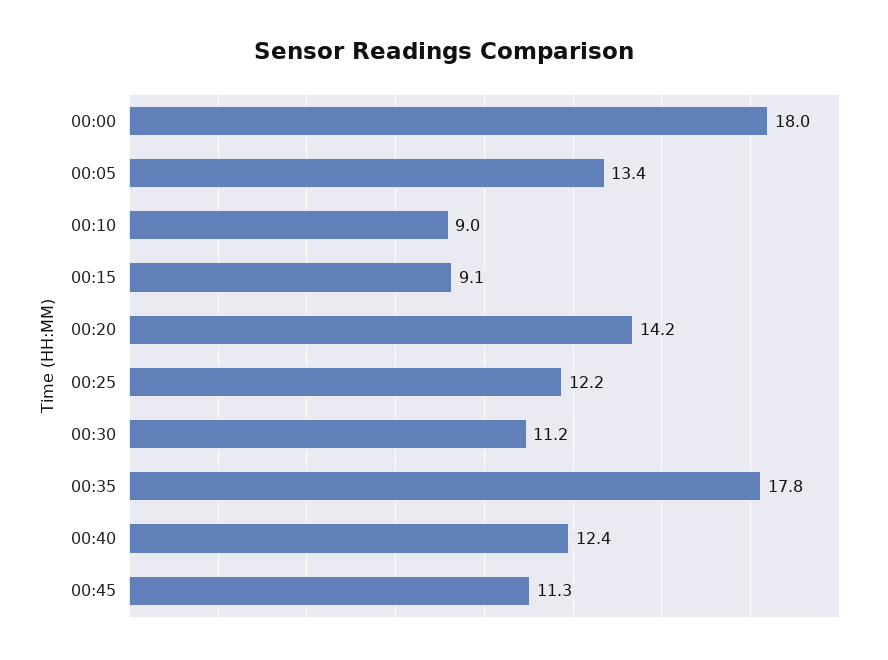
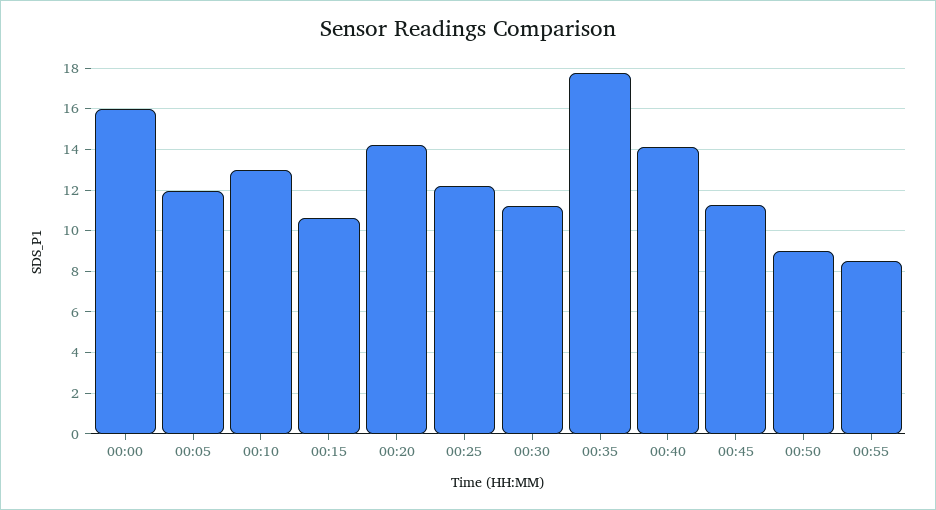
00:00: 18 -> 16
00:05: 13.4 -> 12
00:10: 9 -> 13
00:15: 9.1 -> 10.5
00:40: 12.4 -> 14
00:50: none -> 9
00:55: none -> 8.5

